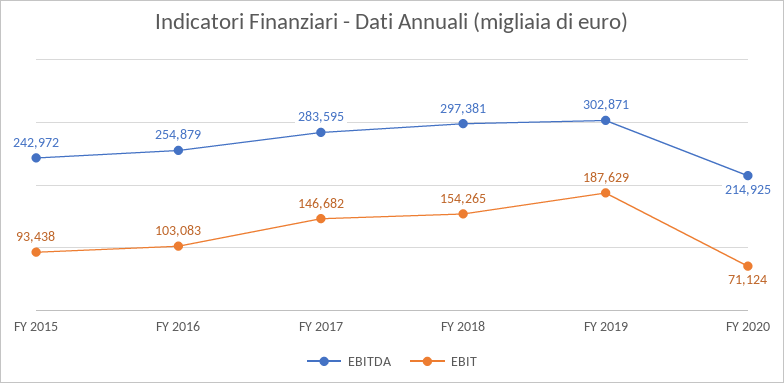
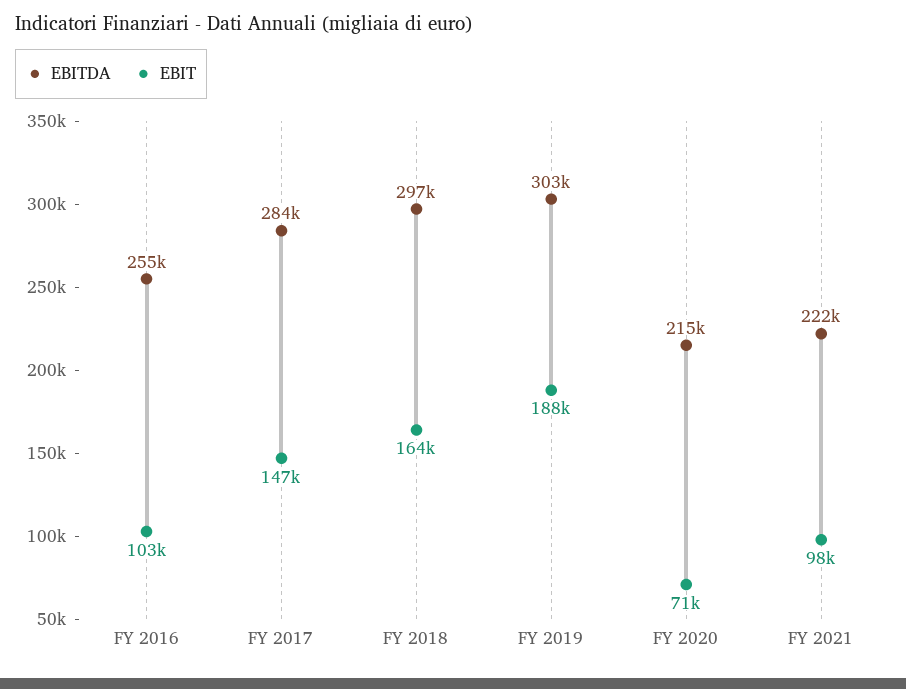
EBITDA, FY 2015: 242972 -> none
EBIT, FY 2015: 93438 -> none
EBIT, FY 2018: 154265 -> 164000
EBITDA, FY 2021: none -> 222000
EBIT, FY 2021: none -> 98000

